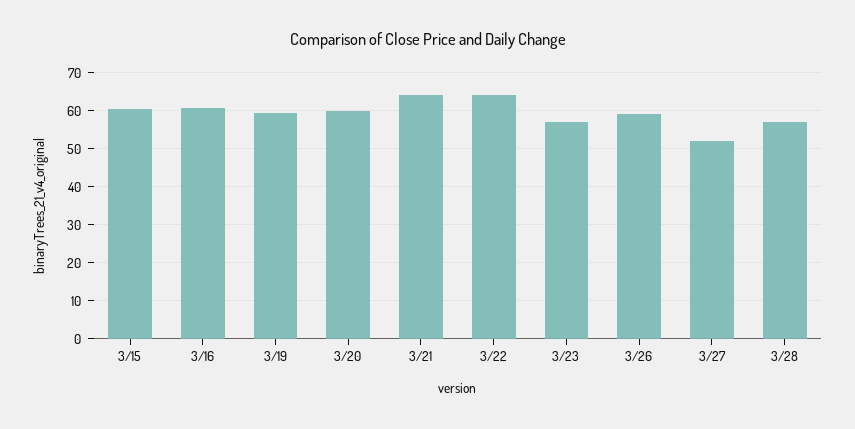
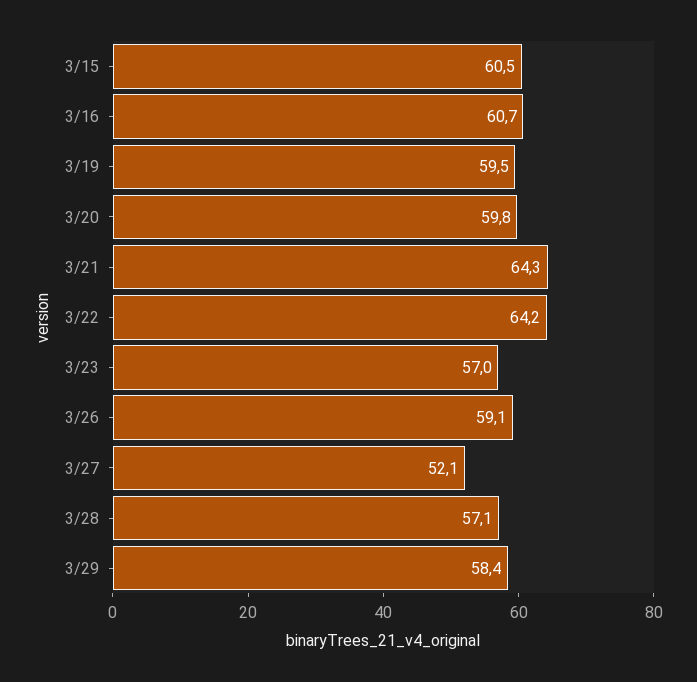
3/29: none -> 58.4

